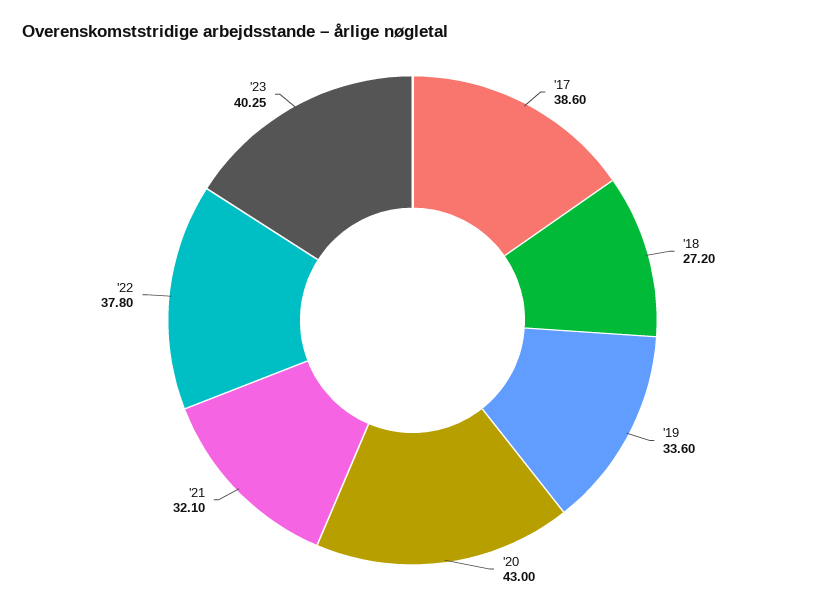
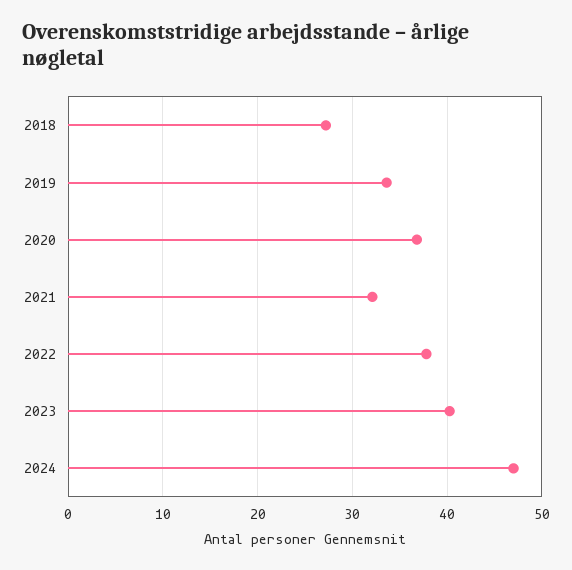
'17: 38.6 -> none
'20: 43 -> 37
2024: none -> 47

